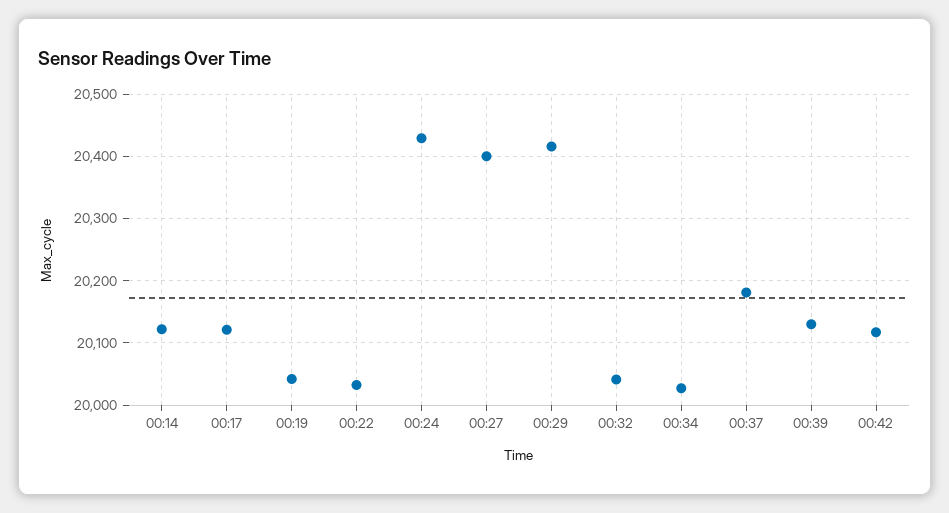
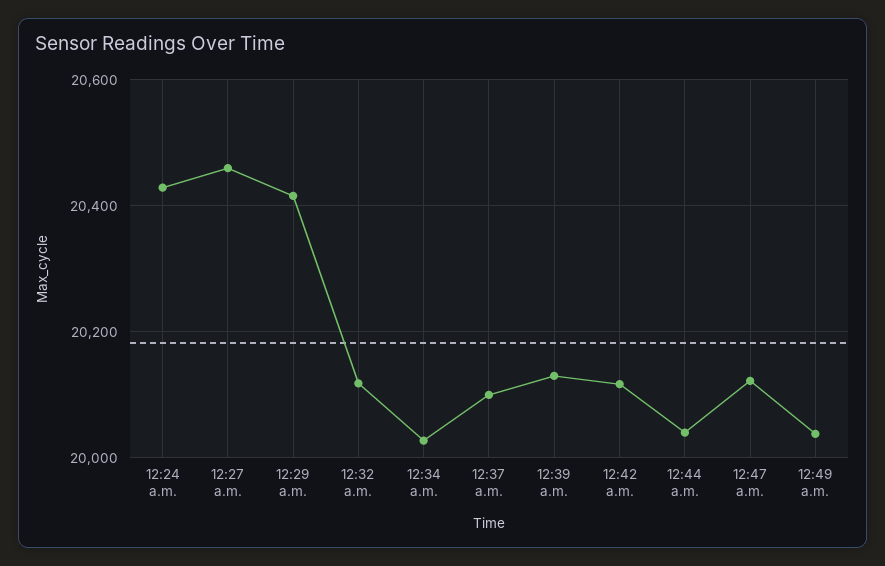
00:14: 20120 -> none
00:17: 20120 -> none
00:19: 20040 -> none
00:22: 20030 -> none
00:27: 20400 -> 20460
00:32: 20040 -> 20120
00:37: 20180 -> 20100
12:44 a.m.: none -> 20040
12:47 a.m.: none -> 20120
12:49 a.m.: none -> 20040

